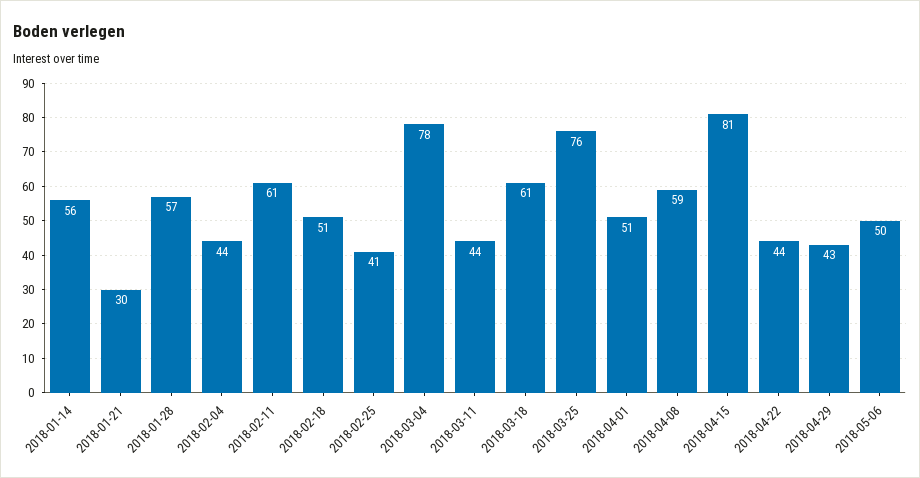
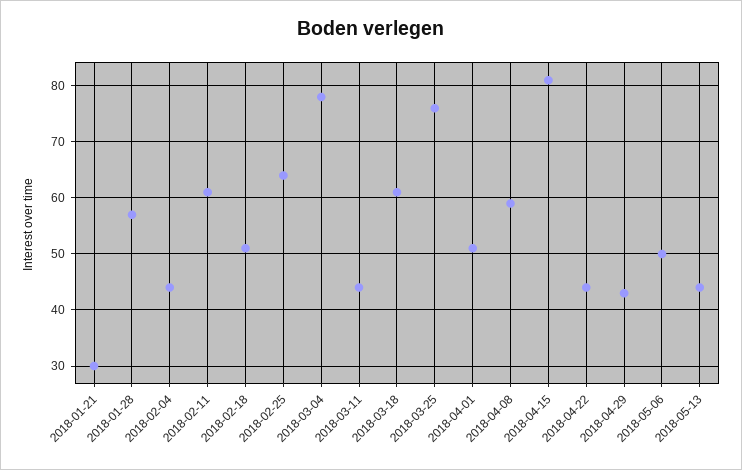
2018-01-14: 56 -> none
2018-02-25: 41 -> 65
2018-05-13: none -> 45

